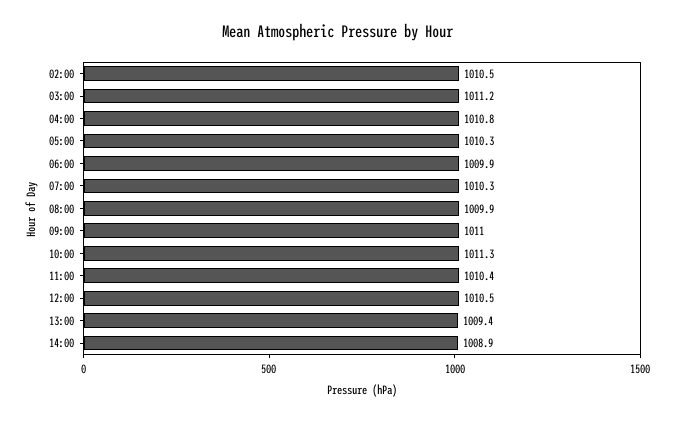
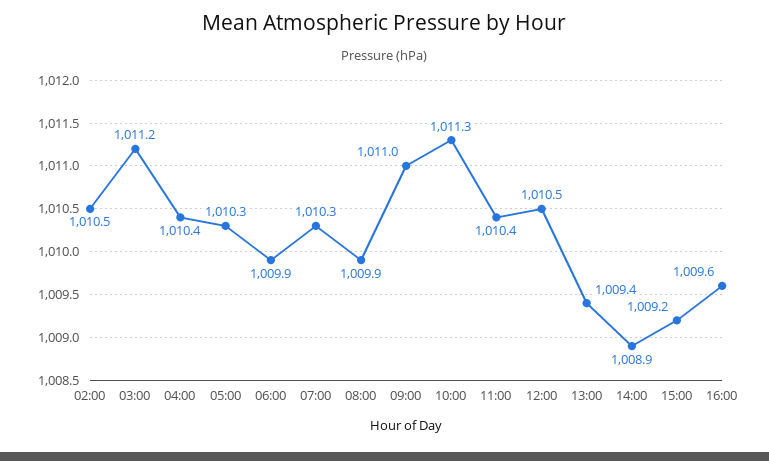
04:00: 1010.8 -> 1010.4
15:00: none -> 1009.2
16:00: none -> 1009.6

